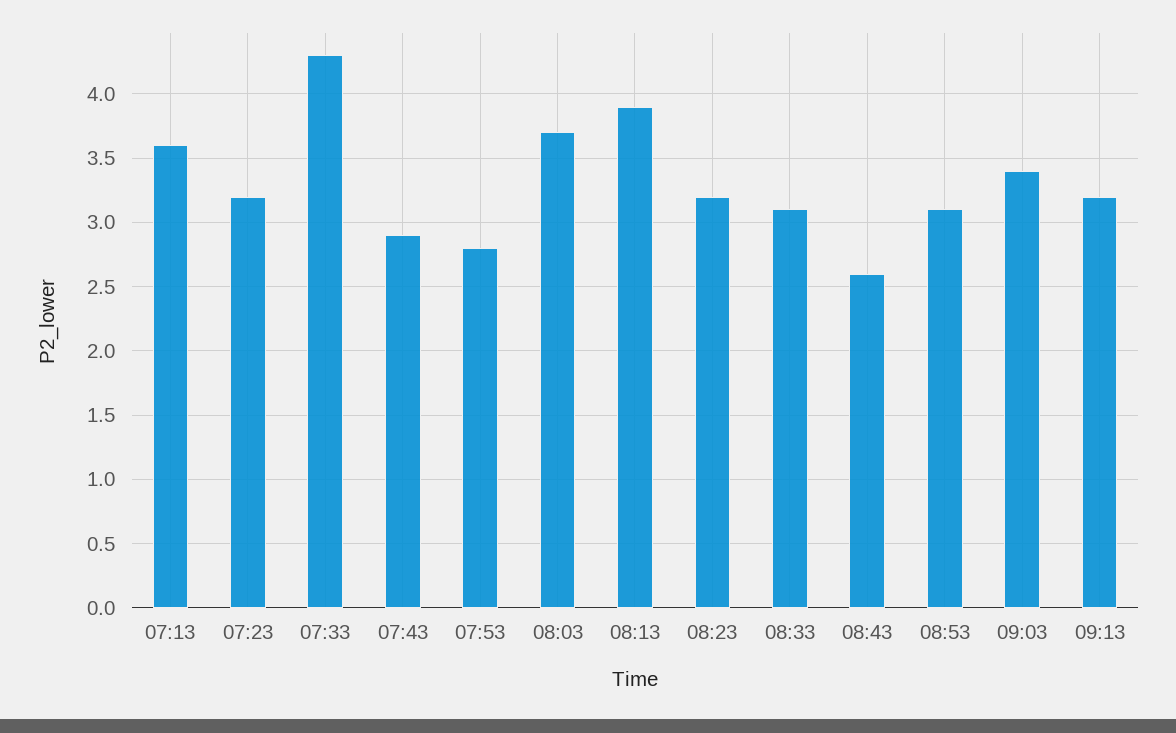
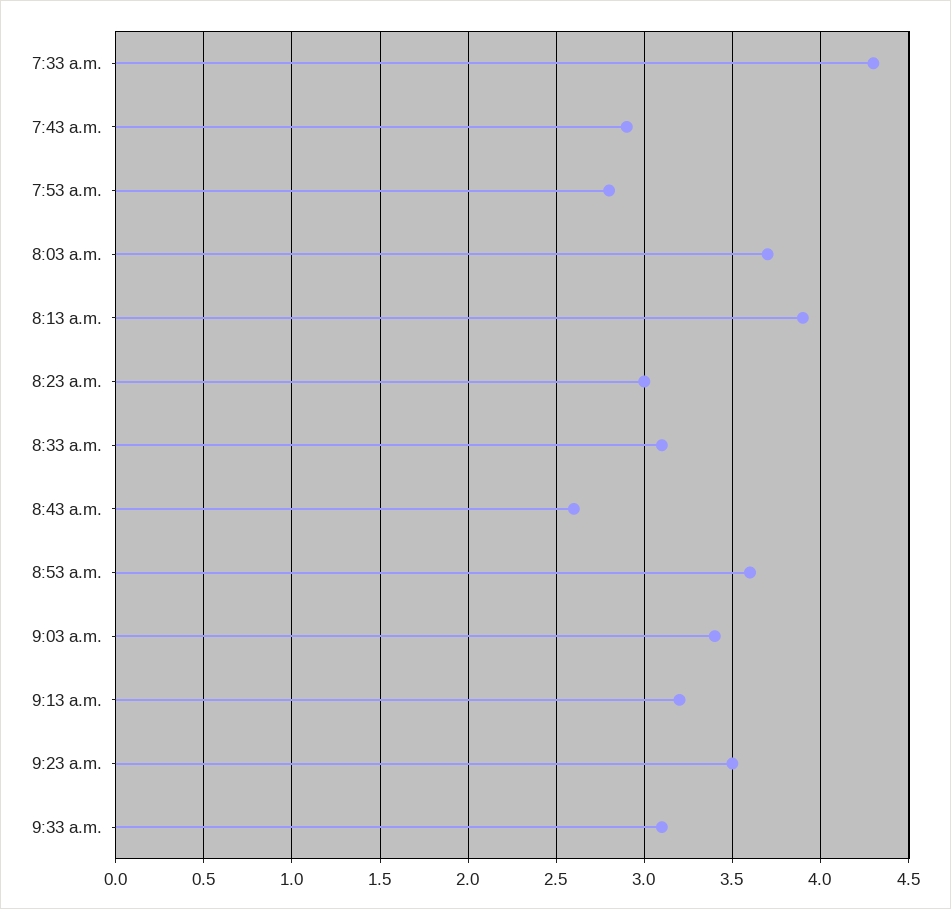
07:13: 3.6 -> none
07:23: 3.2 -> none
08:23: 3.2 -> 3
08:53: 3.1 -> 3.6
9:23 a.m.: none -> 3.5
9:33 a.m.: none -> 3.1

